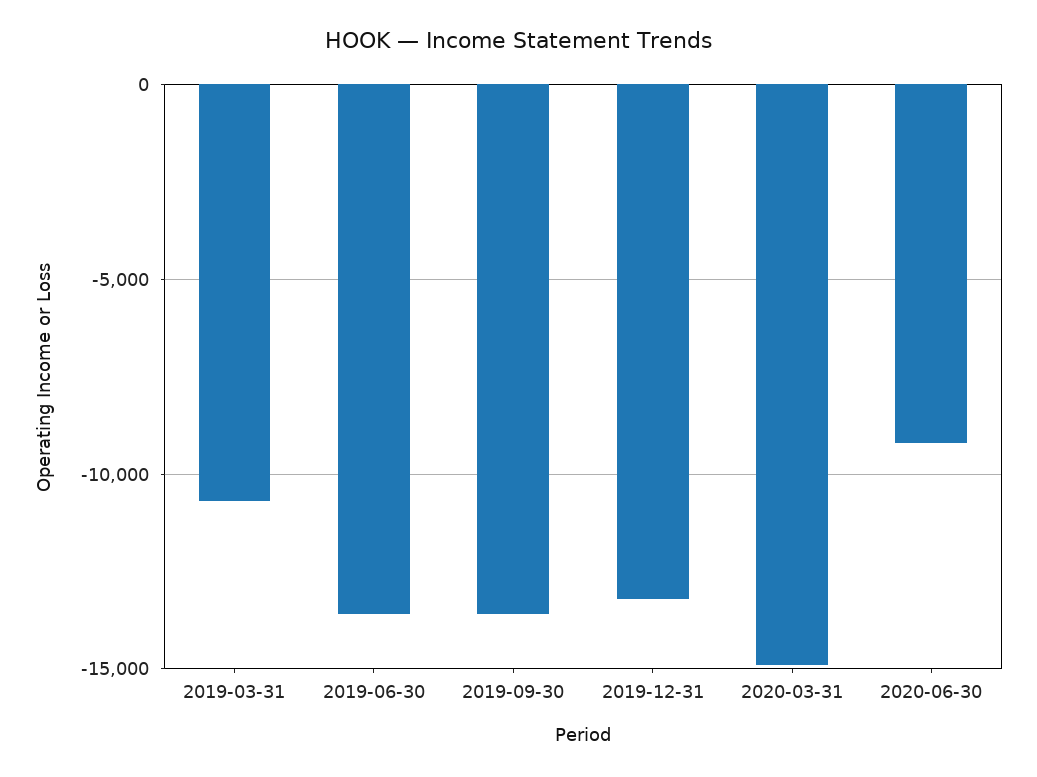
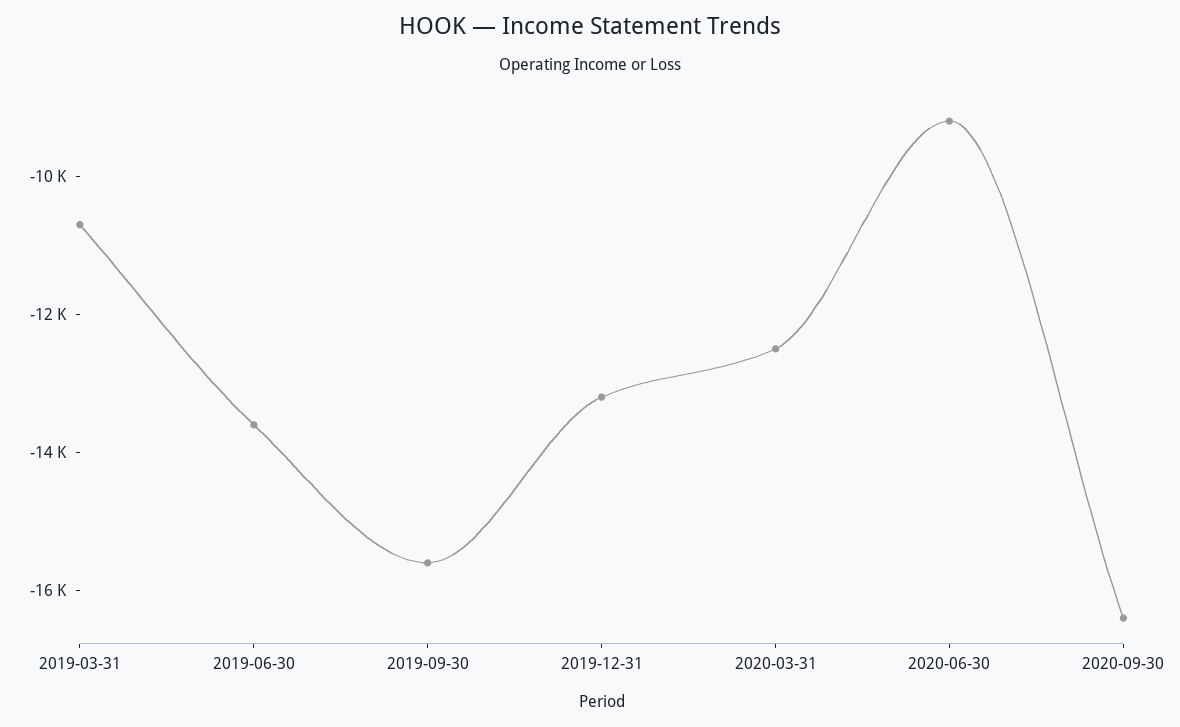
2019-09-30: -13500 -> -15500
2020-03-31: -15000 -> -12500
2020-09-30: none -> -16500

